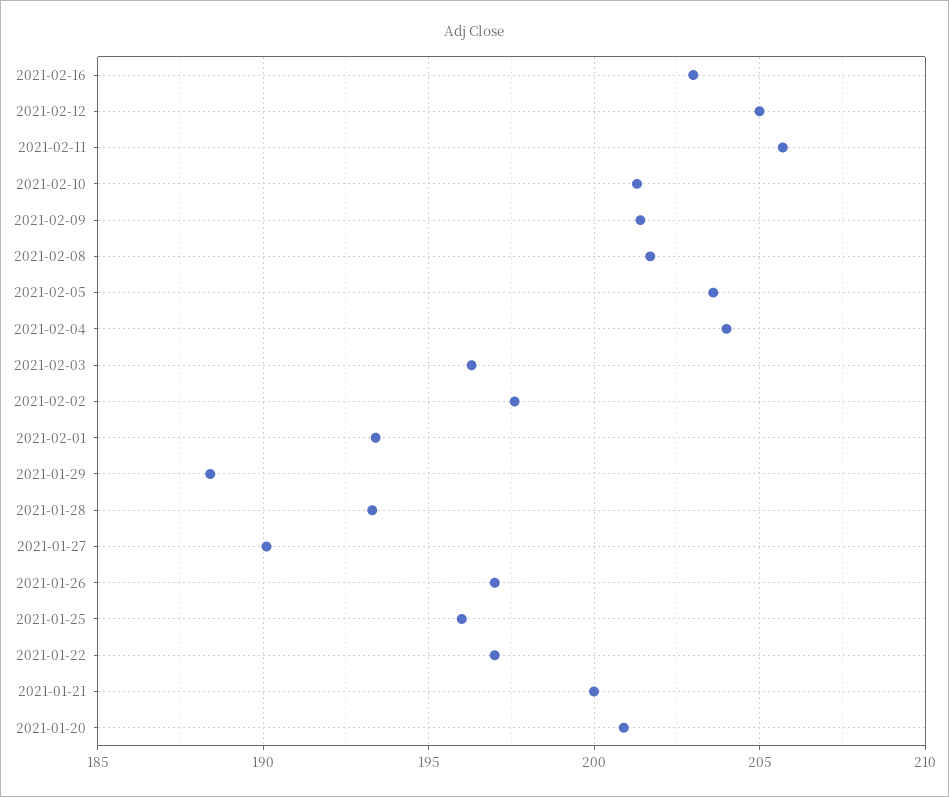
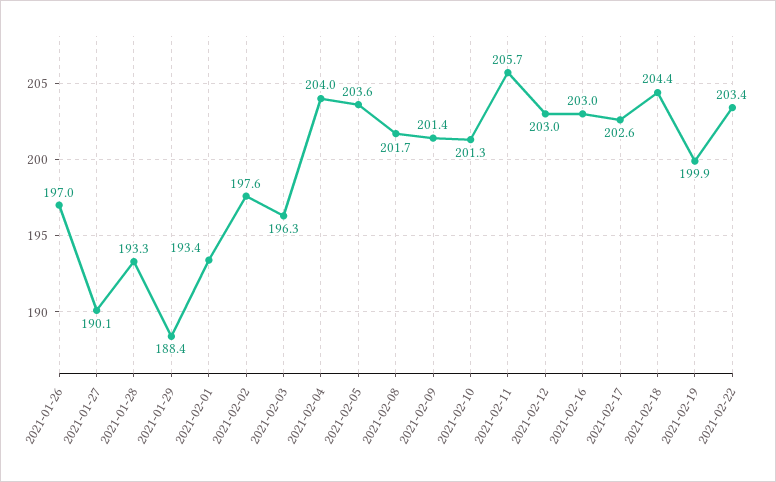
2021-02-12: 205 -> 203
2021-01-25: 196 -> none
2021-01-22: 197 -> none
2021-01-21: 200 -> none
2021-01-20: 201 -> none
2021-02-17: none -> 202.6
2021-02-18: none -> 204.4
2021-02-19: none -> 199.9
2021-02-22: none -> 203.4

